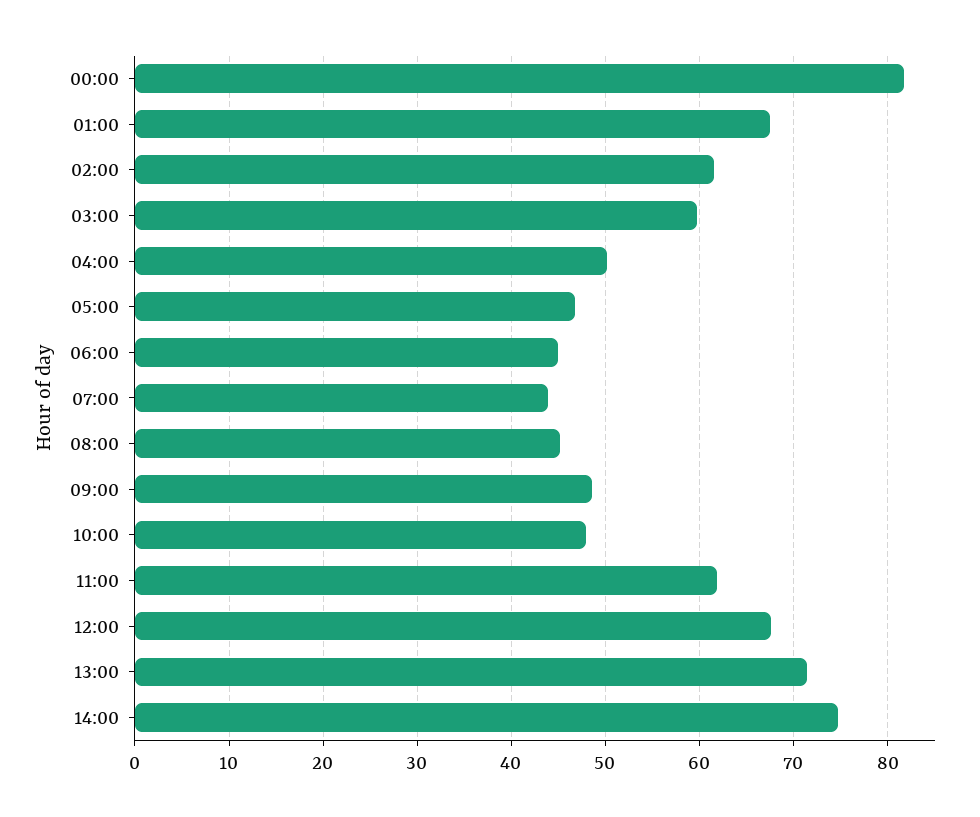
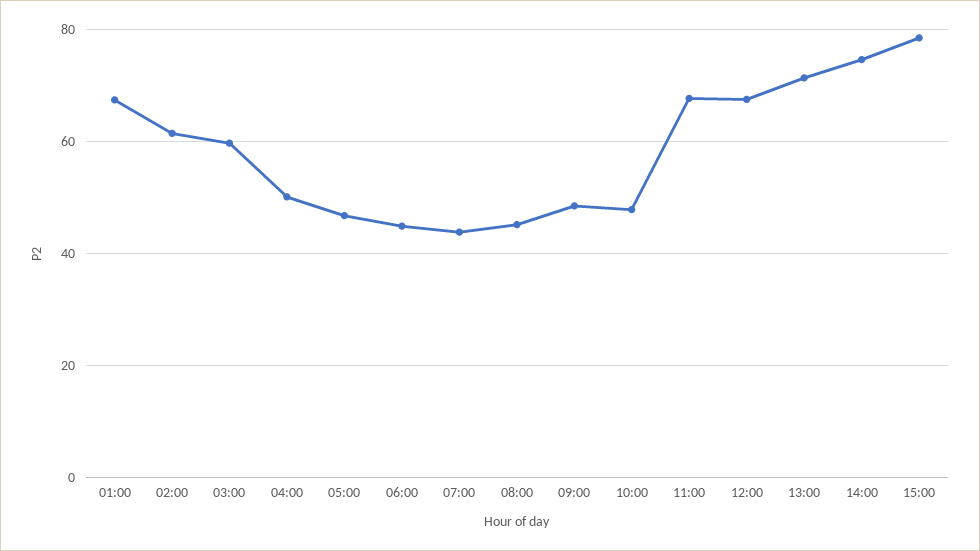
00:00: 82 -> none
11:00: 62 -> 68
15:00: none -> 78

